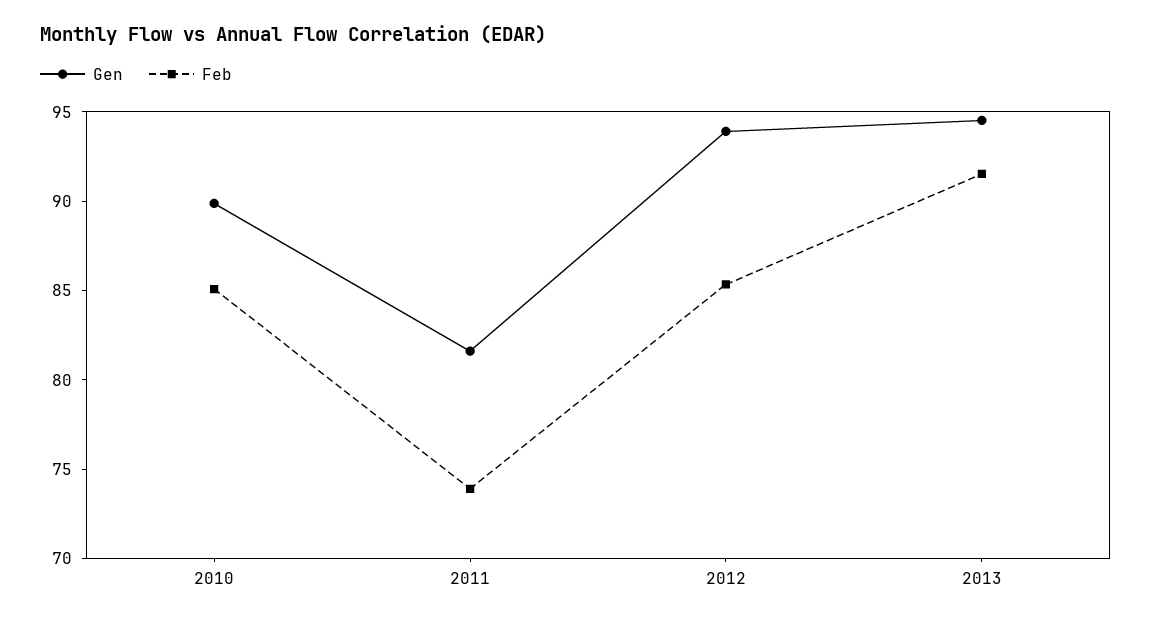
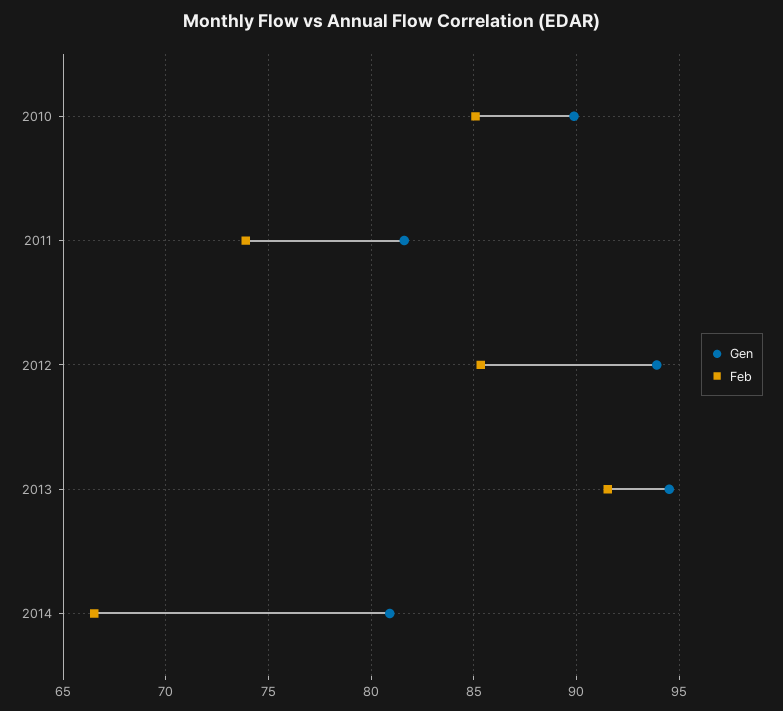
Gen, 2014: none -> 81
Feb, 2014: none -> 66.5

